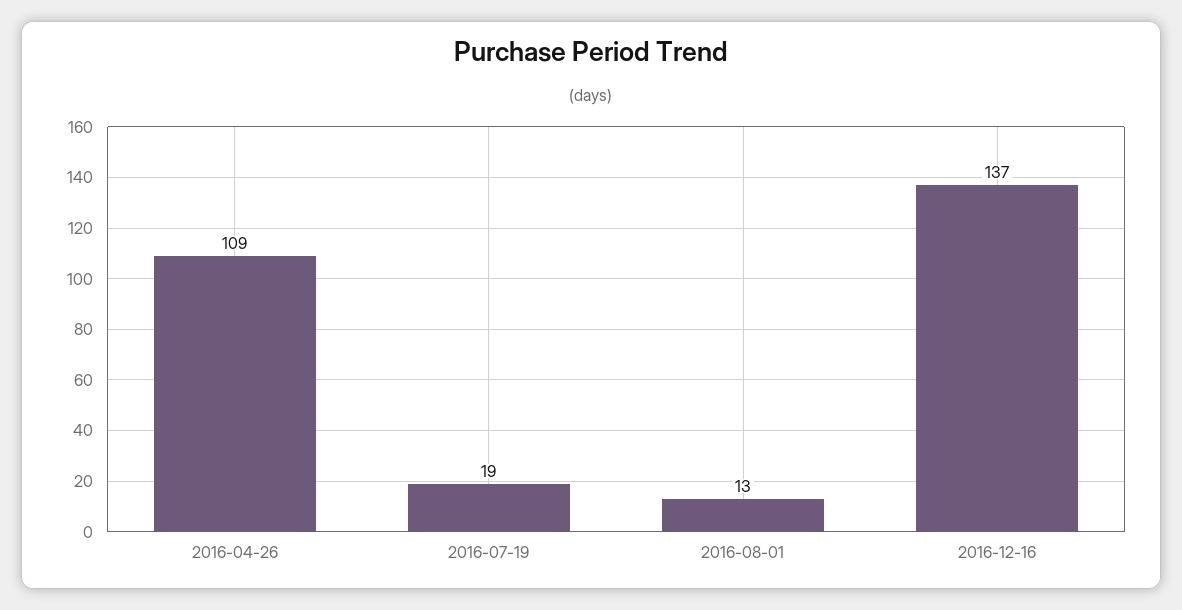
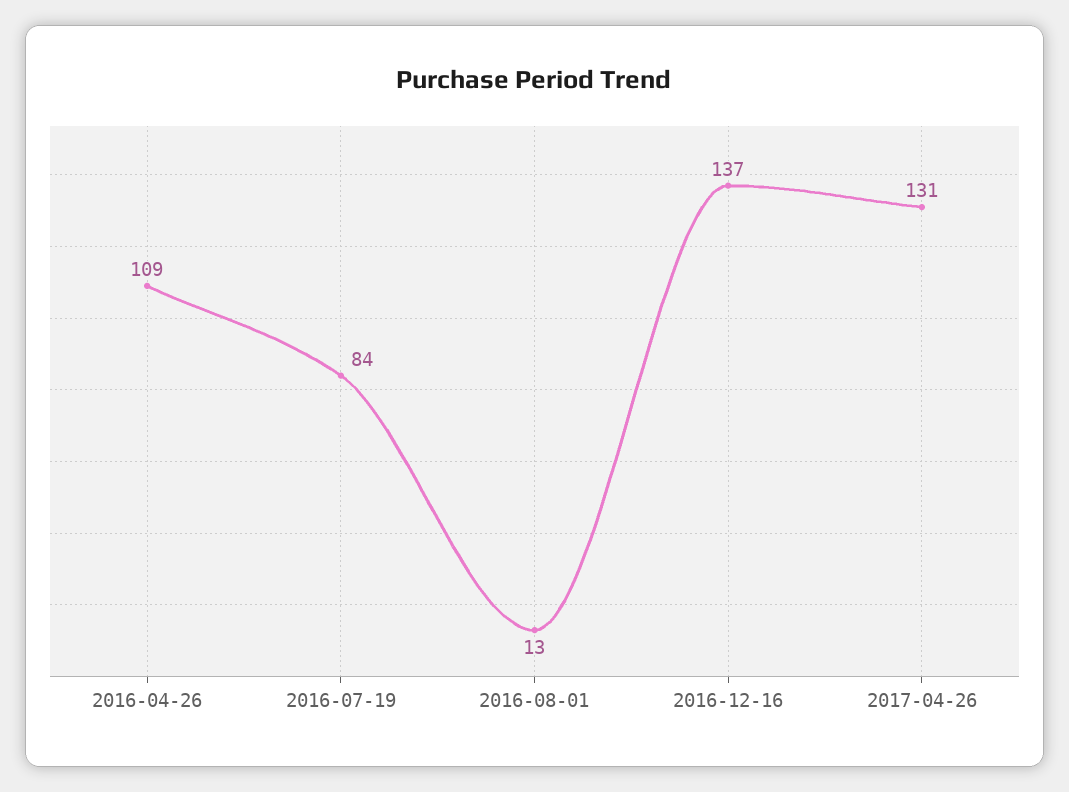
2016-07-19: 19 -> 84
2017-04-26: none -> 131

